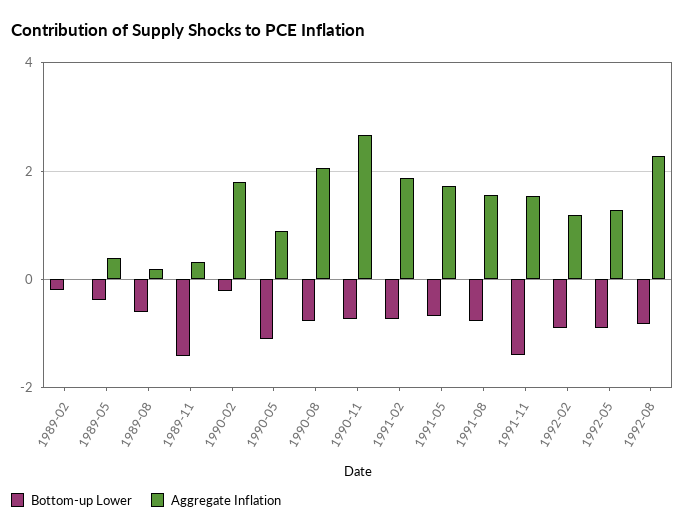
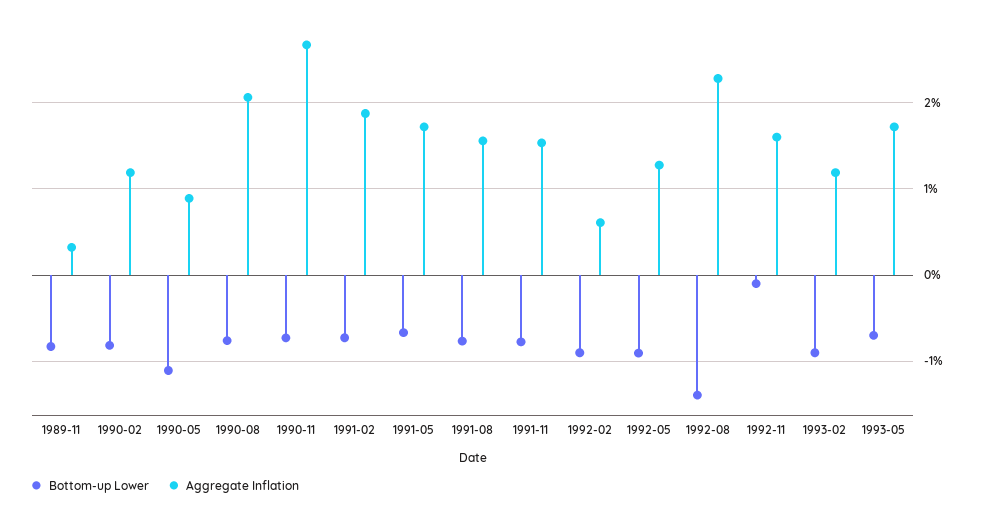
Bottom-up Lower, 1989-02: -0.2 -> none
Aggregate Inflation, 1989-02: 0 -> none
Bottom-up Lower, 1989-05: -0.4 -> none
Aggregate Inflation, 1989-05: 0.4 -> none
Bottom-up Lower, 1989-08: -0.6 -> none
Aggregate Inflation, 1989-08: 0.2 -> none
Bottom-up Lower, 1989-11: -1.4 -> -0.8
Bottom-up Lower, 1990-02: -0.2 -> -0.8
Aggregate Inflation, 1990-02: 1.8 -> 1.2
Bottom-up Lower, 1991-11: -1.4 -> -0.8
Aggregate Inflation, 1992-02: 1.2 -> 0.6
Bottom-up Lower, 1992-08: -0.8 -> -1.4
Bottom-up Lower, 1992-11: none -> -0.1
Aggregate Inflation, 1992-11: none -> 1.6
Bottom-up Lower, 1993-02: none -> -0.9
Aggregate Inflation, 1993-02: none -> 1.2
Bottom-up Lower, 1993-05: none -> -0.7
Aggregate Inflation, 1993-05: none -> 1.7

